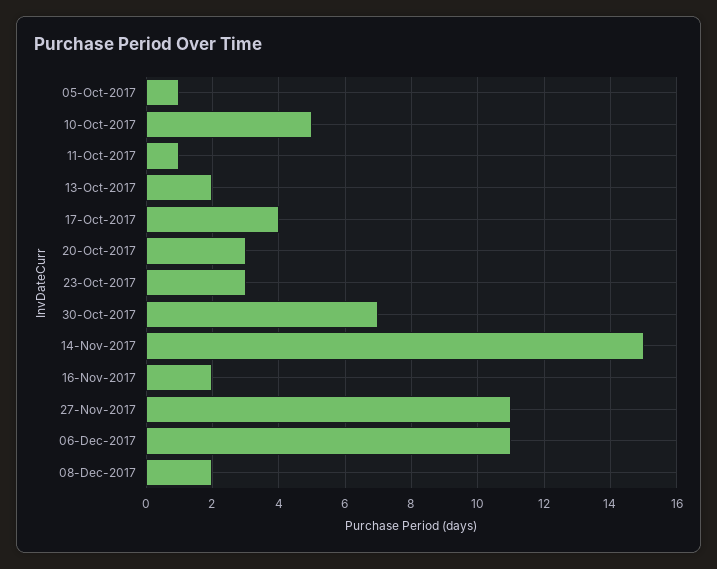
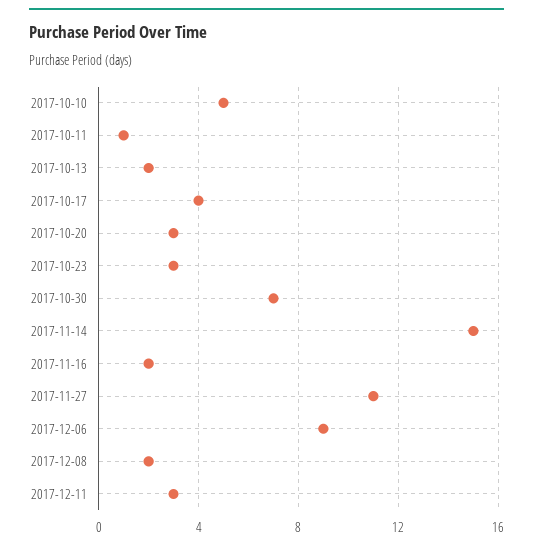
05-Oct-2017: 1 -> none
06-Dec-2017: 11 -> 9
2017-12-11: none -> 3

